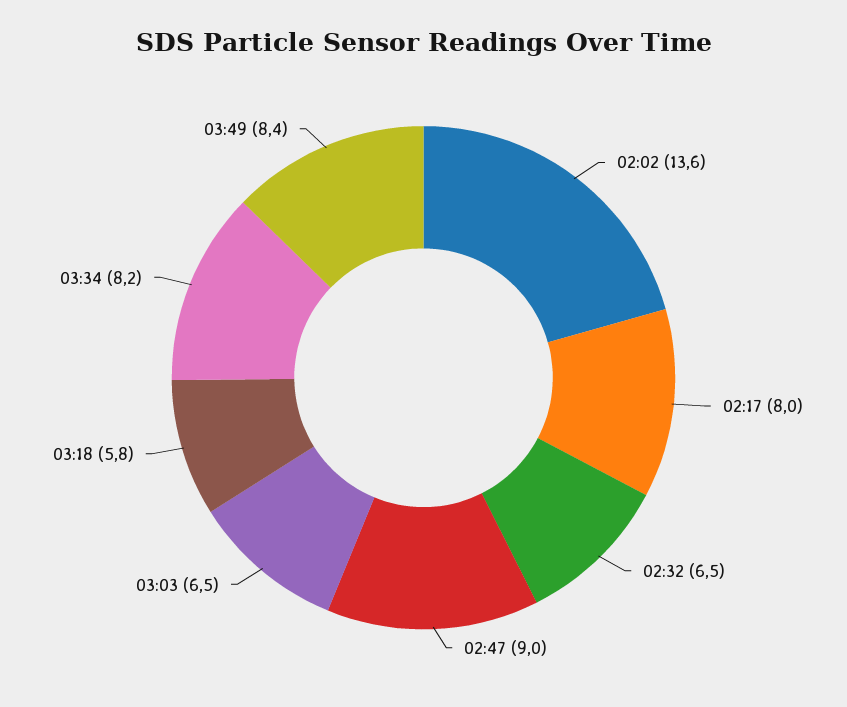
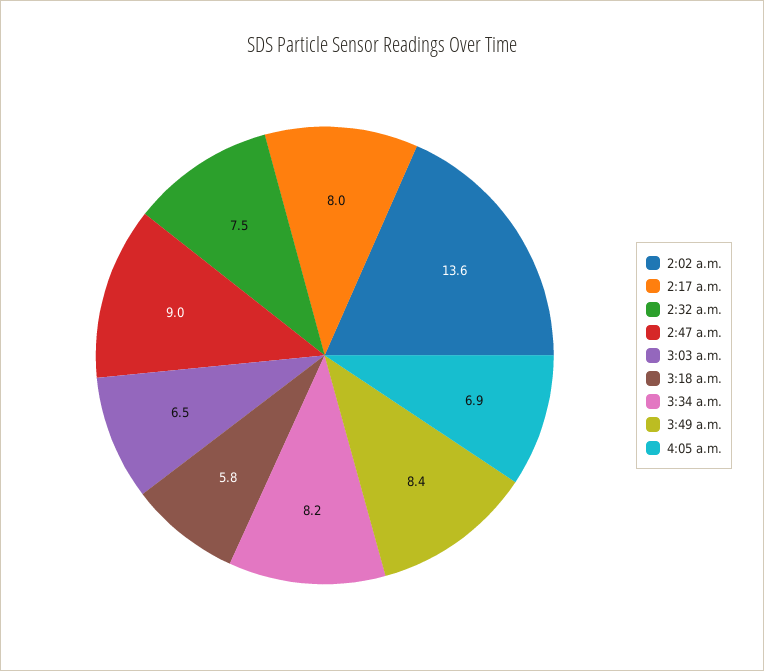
02:32: 6.5 -> 7.5
4:05 a.m.: none -> 6.9

